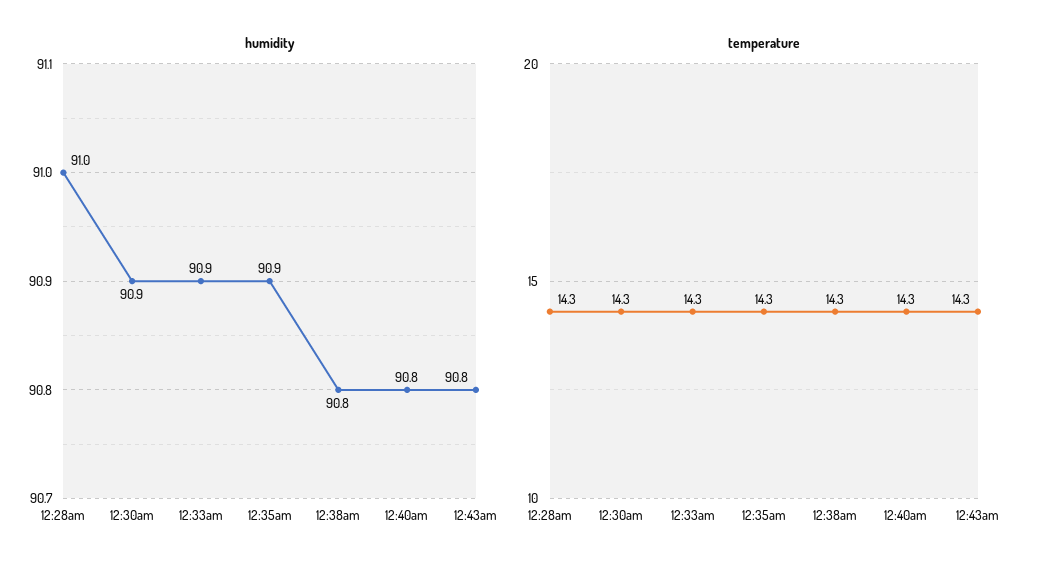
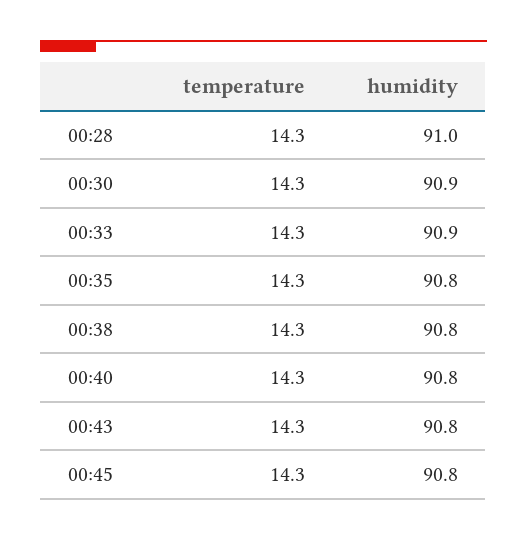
humidity, 12:35am: 90.9 -> 90.8
temperature, 00:45: none -> 14.3
humidity, 00:45: none -> 90.8

